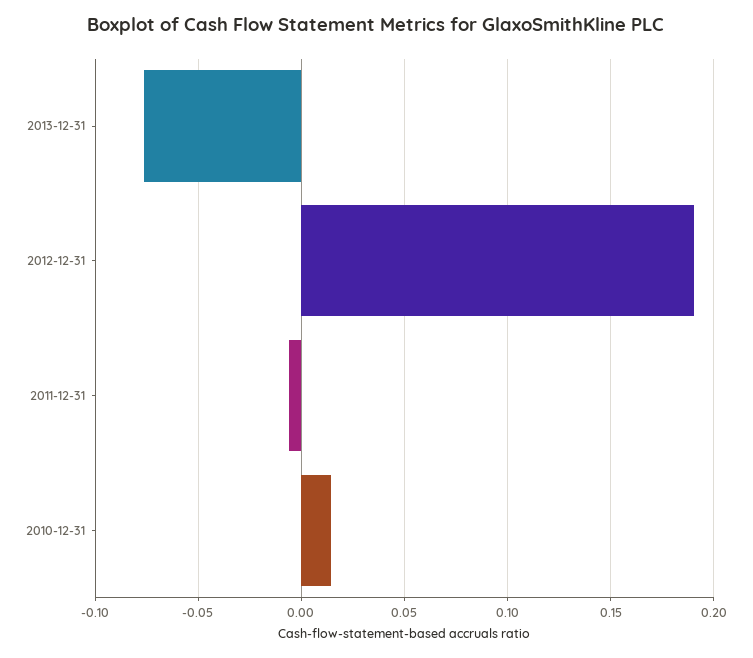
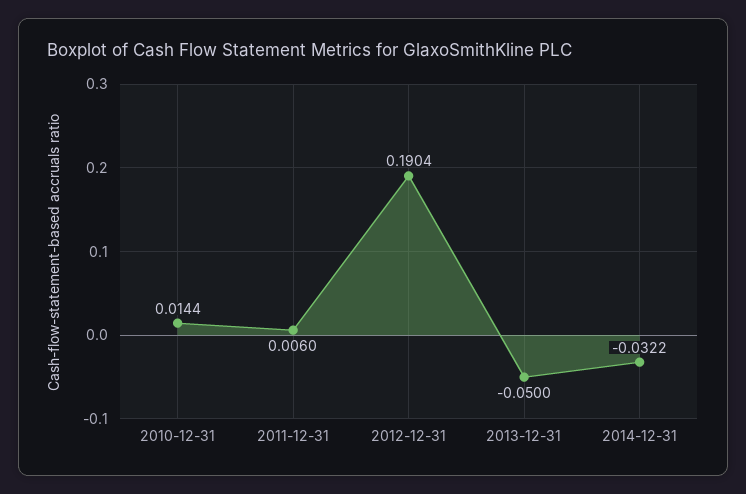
2013-12-31: -0.075 -> -0.05
2011-12-31: -0.005 -> 0.006
2014-12-31: none -> -0.0322

